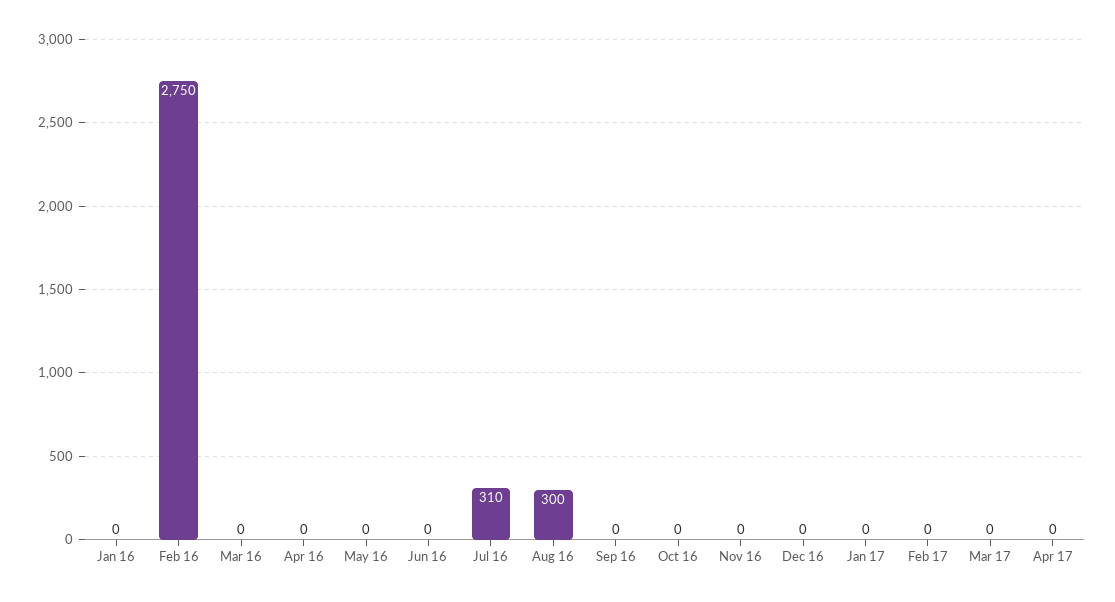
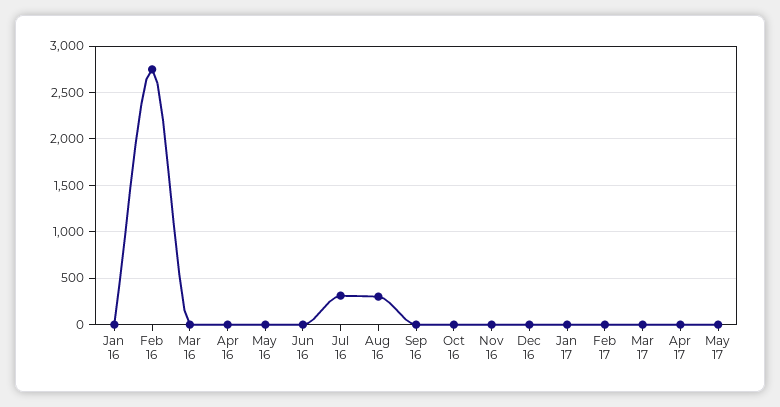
May 17: none -> 0

